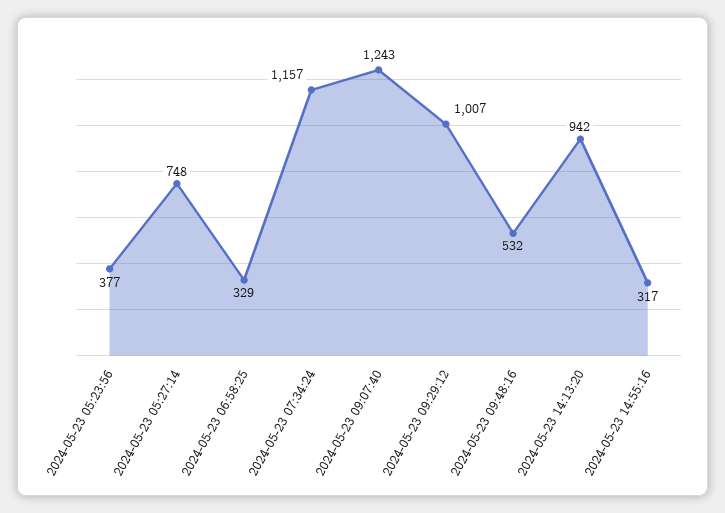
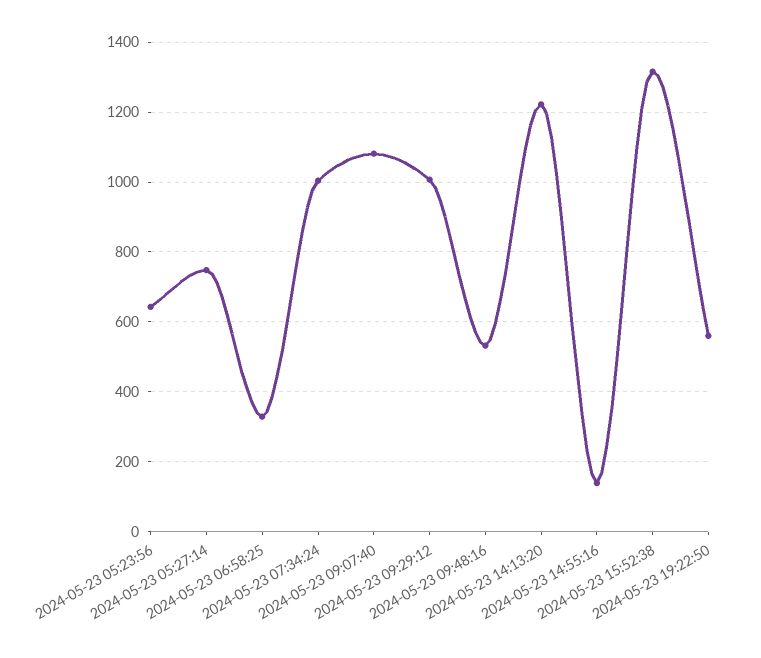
2024-05-23 05:23:56: 377 -> 640
2024-05-23 07:34:24: 1157 -> 1000
2024-05-23 09:07:40: 1243 -> 1080
2024-05-23 14:13:20: 942 -> 1220
2024-05-23 14:55:16: 317 -> 140
2024-05-23 15:52:38: none -> 1320
2024-05-23 19:22:50: none -> 560

